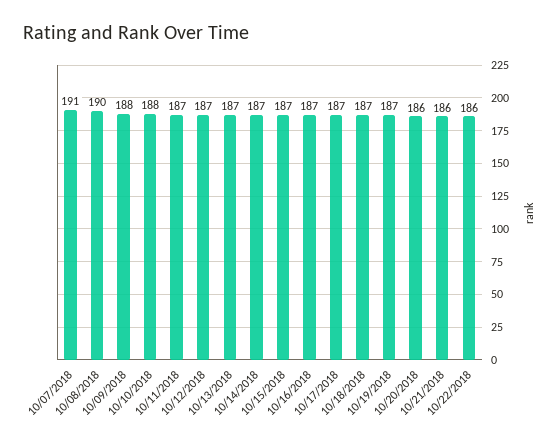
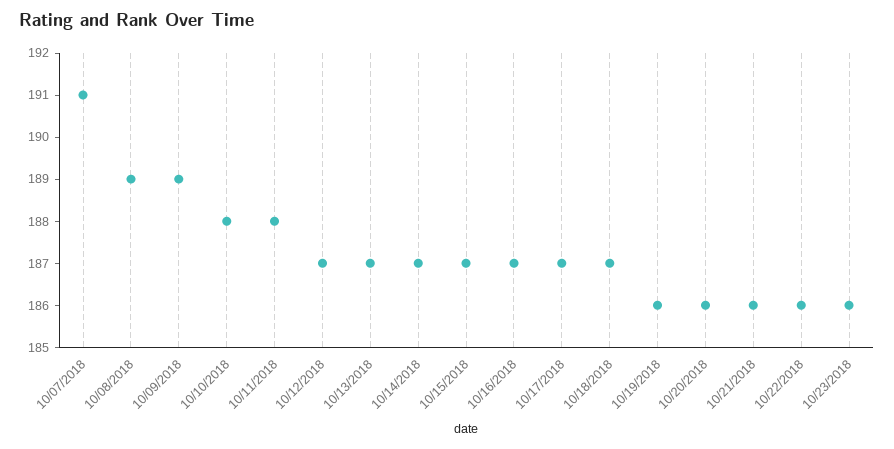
10/08/2018: 190 -> 189
10/09/2018: 188 -> 189
10/11/2018: 187 -> 188
10/19/2018: 187 -> 186
10/23/2018: none -> 186

